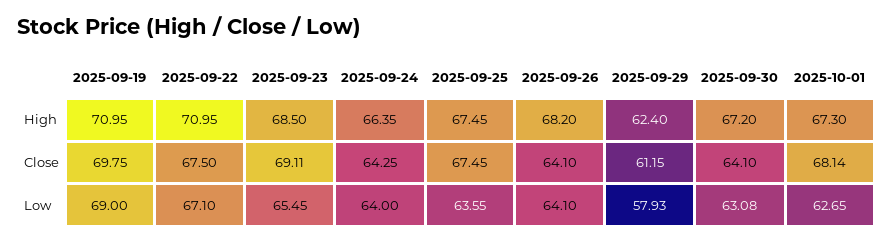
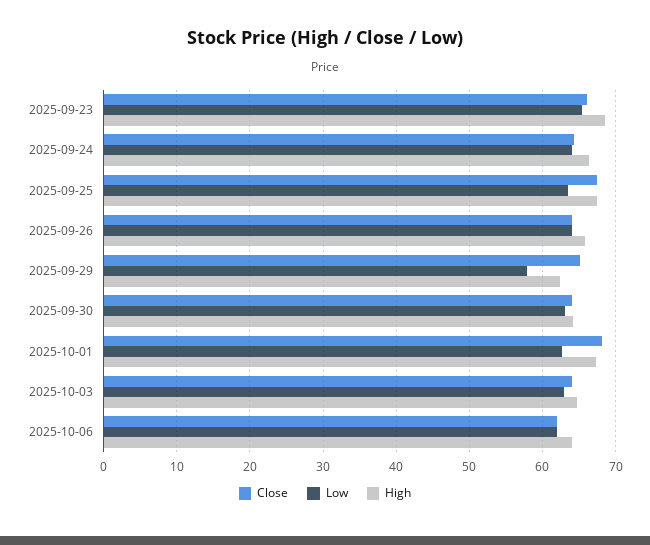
High, 2025-09-19: 70.95 -> none
High, 2025-09-22: 70.95 -> none
High, 2025-09-26: 68.2 -> 66
High, 2025-09-30: 67.2 -> 64
Close, 2025-09-19: 69.75 -> none
Close, 2025-09-22: 67.5 -> none
Close, 2025-09-23: 69.11 -> 66
Close, 2025-09-29: 61.15 -> 65
Low, 2025-09-19: 69 -> none
Low, 2025-09-22: 67.1 -> none
Close, 2025-10-03: none -> 64
Low, 2025-10-03: none -> 63
High, 2025-10-03: none -> 65
Close, 2025-10-06: none -> 62
Low, 2025-10-06: none -> 62
High, 2025-10-06: none -> 64

